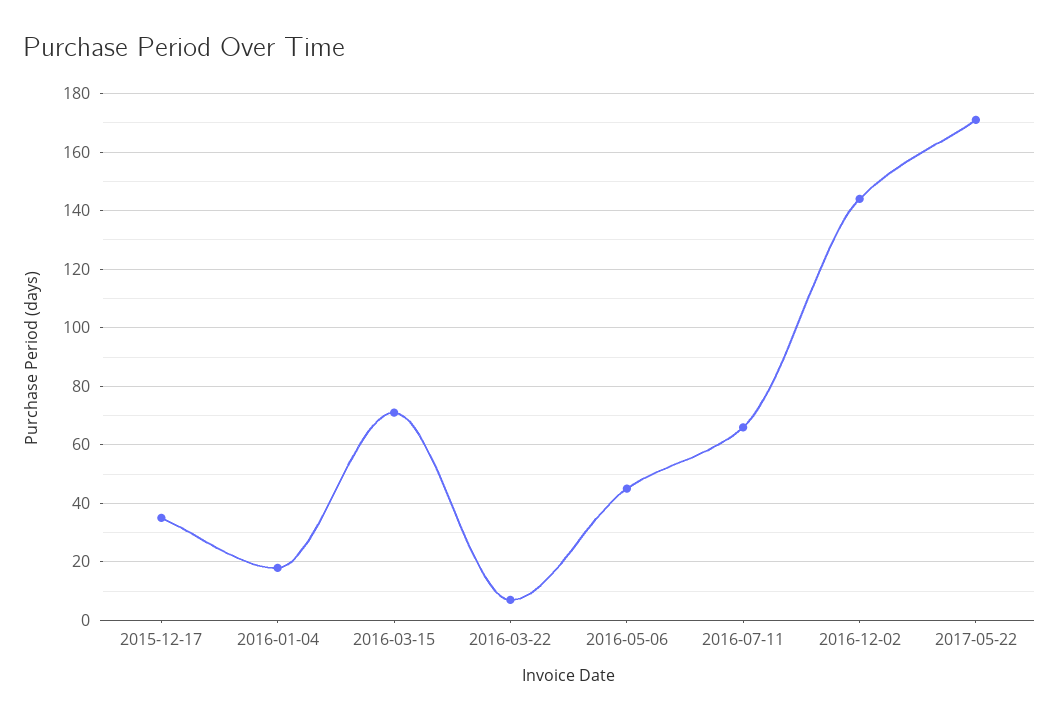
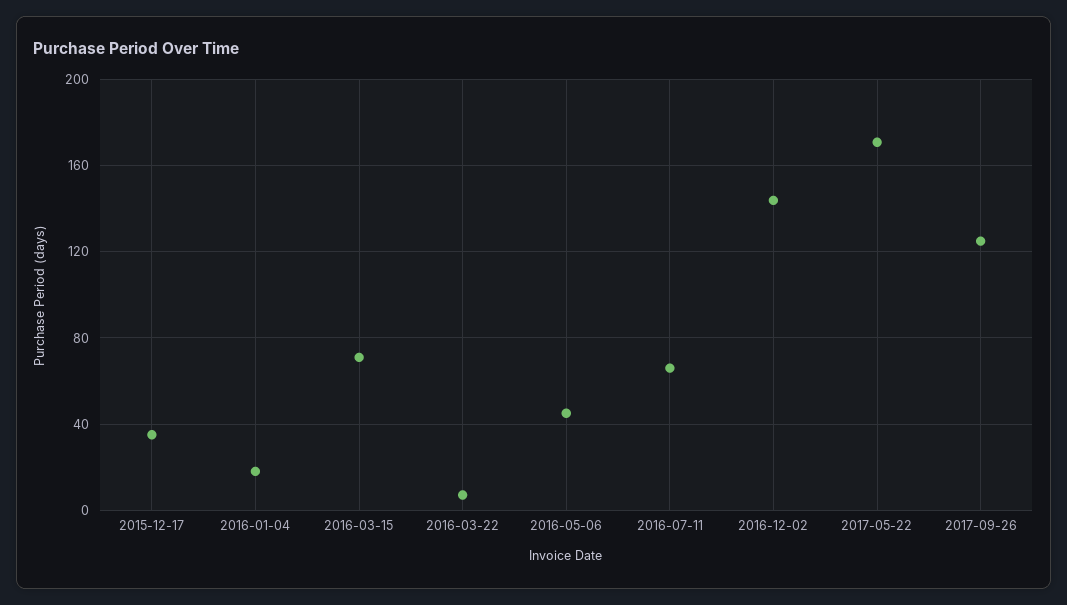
2017-09-26: none -> 125

